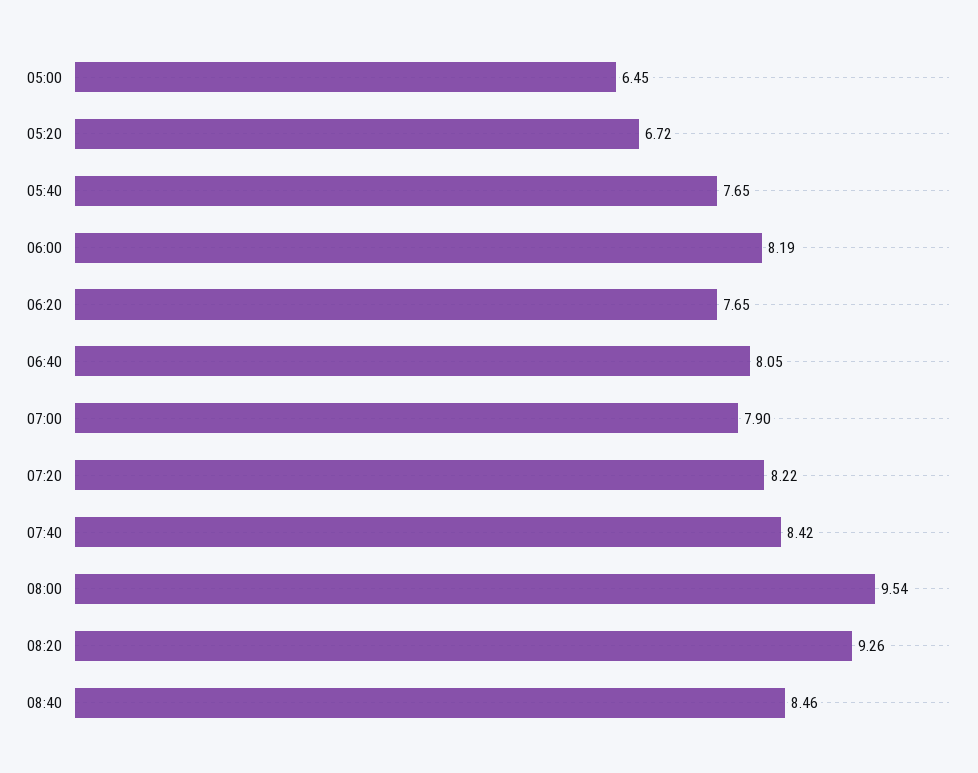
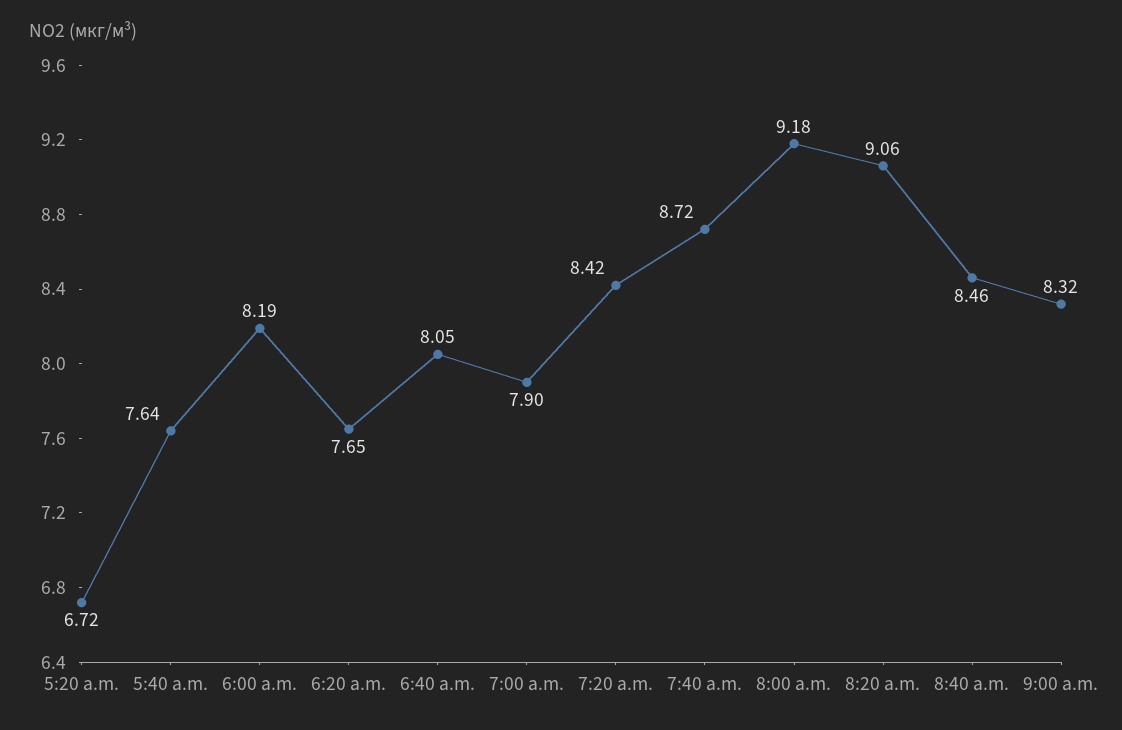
05:00: 6.45 -> none
05:40: 7.65 -> 7.64
07:20: 8.22 -> 8.42
07:40: 8.42 -> 8.72
08:00: 9.54 -> 9.18
08:20: 9.26 -> 9.06
9:00 a.m.: none -> 8.32

